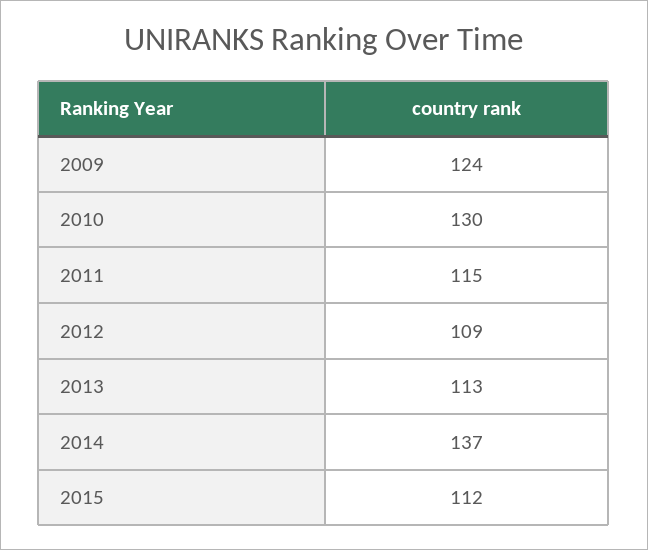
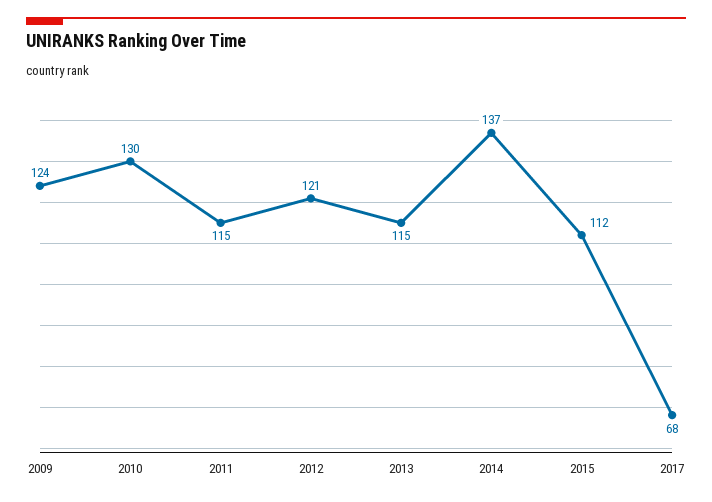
2012: 109 -> 121
2013: 113 -> 115
2017: none -> 68

